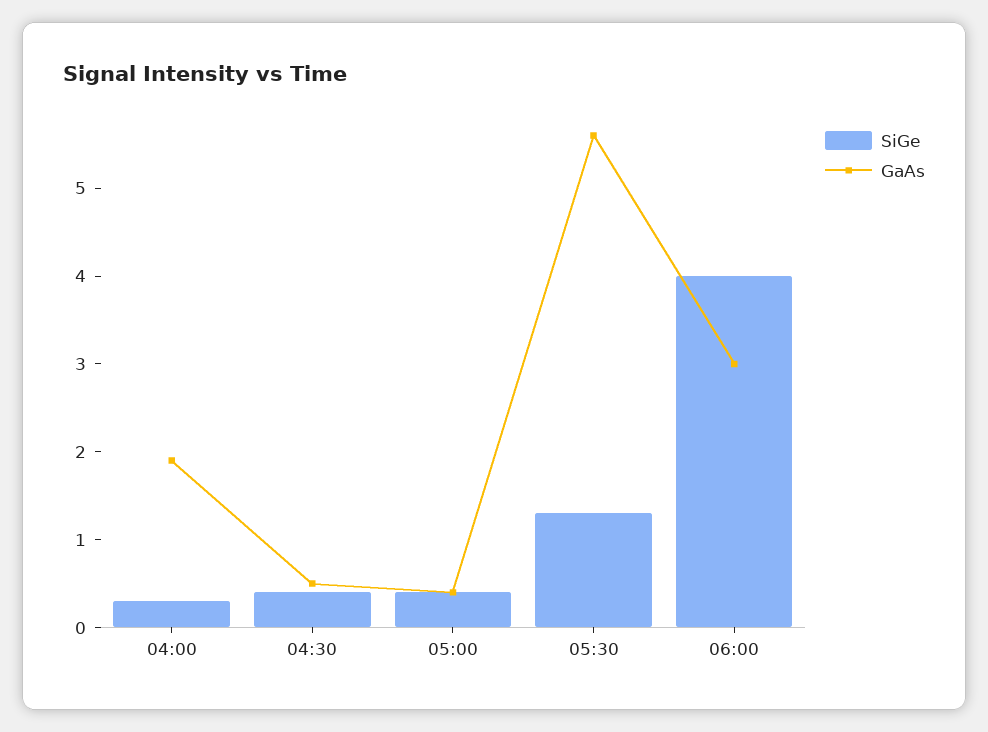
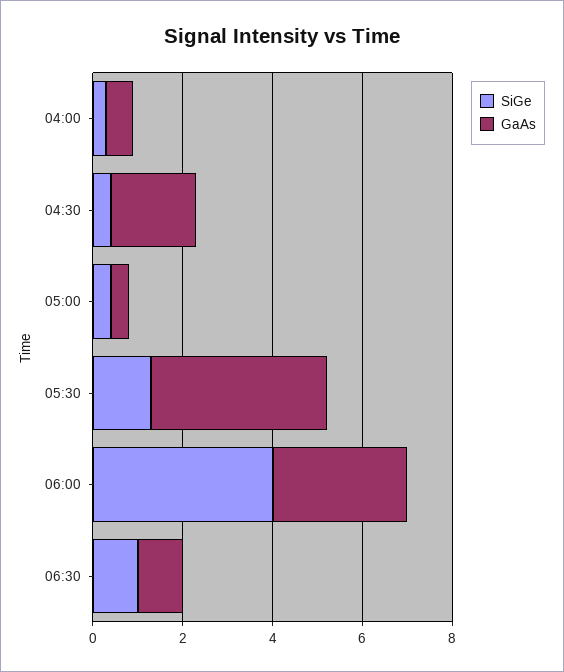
GaAs, 04:00: 1.9 -> 0.5
GaAs, 04:30: 0.5 -> 2
GaAs, 05:30: 5.6 -> 4
SiGe, 06:30: none -> 1
GaAs, 06:30: none -> 1

